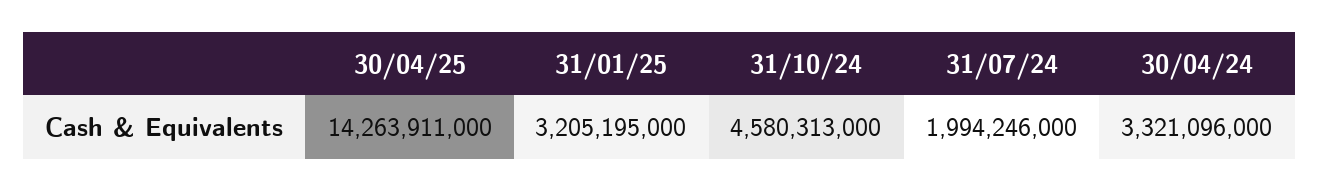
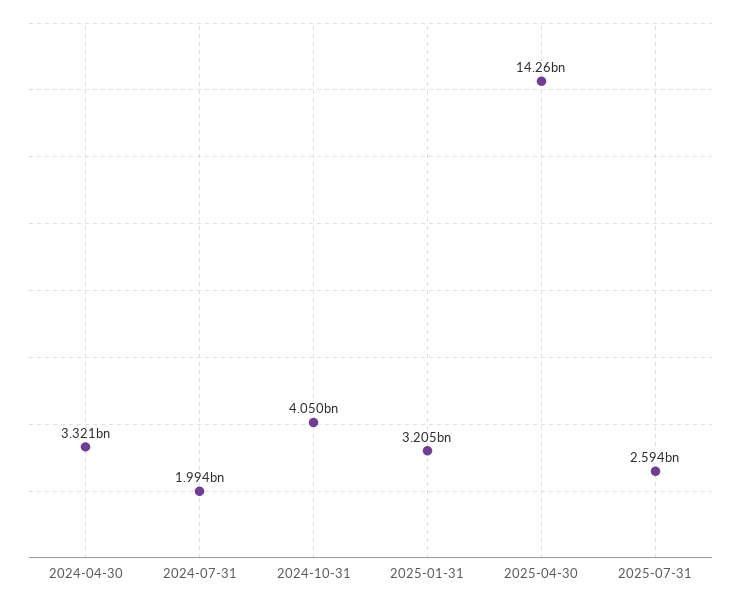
31/10/24: 4580313000 -> 4050000000
2025-07-31: none -> 2594000000

